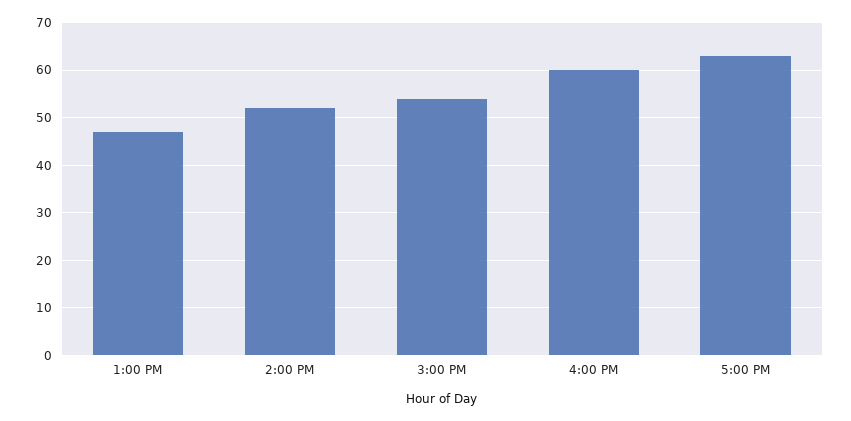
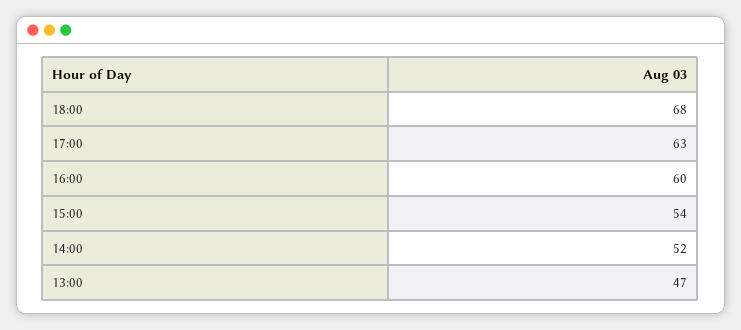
18:00: none -> 68

